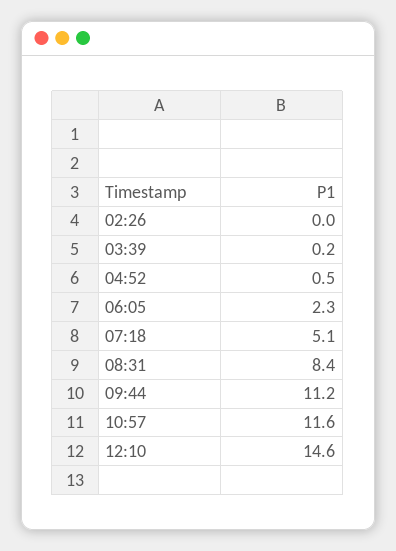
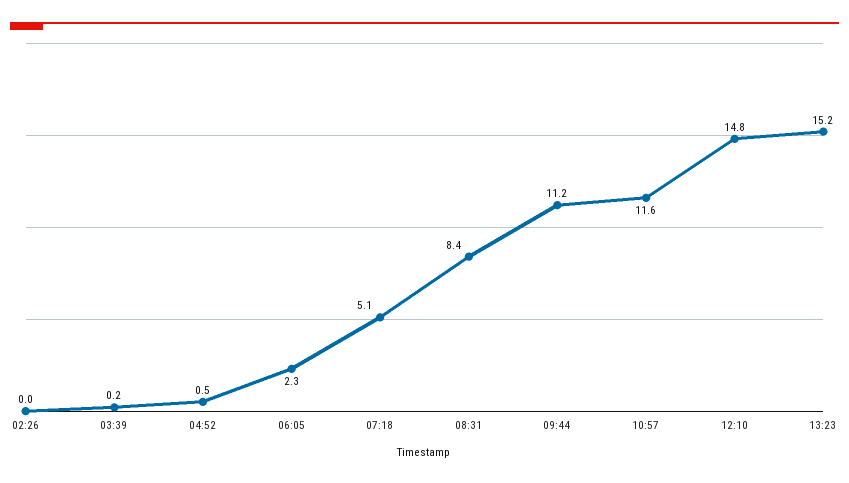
12:10: 14.6 -> 14.8
13:23: none -> 15.2

